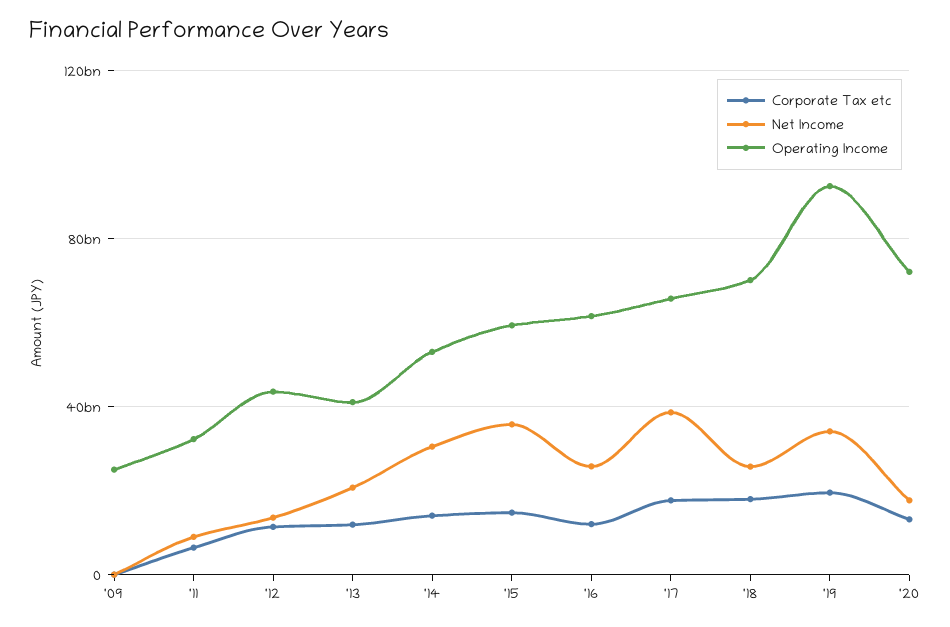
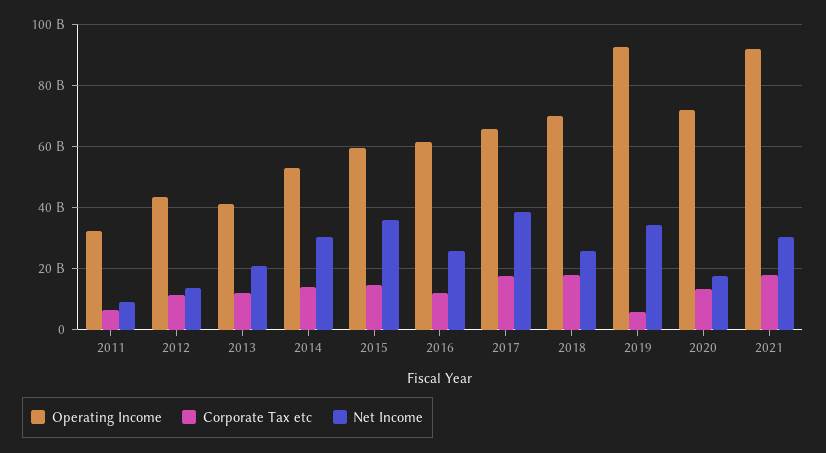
Corporate Tax etc, '09: 0 -> none
Net Income, '09: 0 -> none
Operating Income, '09: 25000000000 -> none
Corporate Tax etc, '19: 20000000000 -> 6000000000
Operating Income, 2021: none -> 92000000000
Corporate Tax etc, 2021: none -> 18000000000
Net Income, 2021: none -> 30000000000

